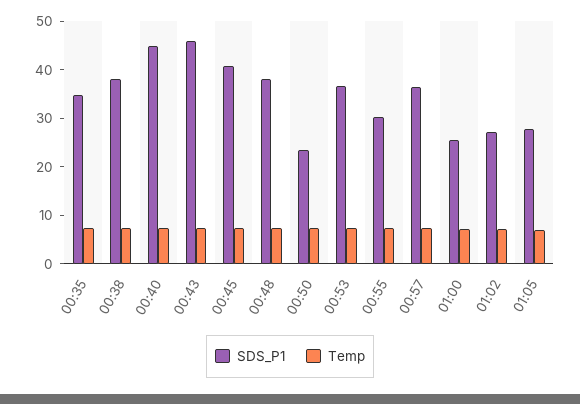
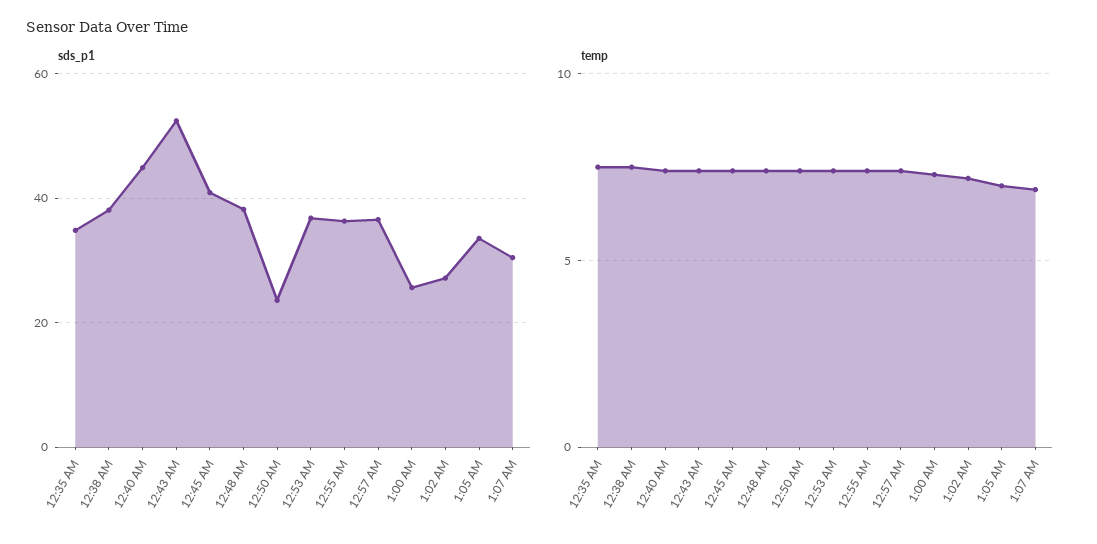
SDS_P1, 00:43: 46 -> 52
SDS_P1, 00:55: 30 -> 36
SDS_P1, 01:05: 28 -> 34
SDS_P1, 1:07 AM: none -> 30
Temp, 1:07 AM: none -> 7

